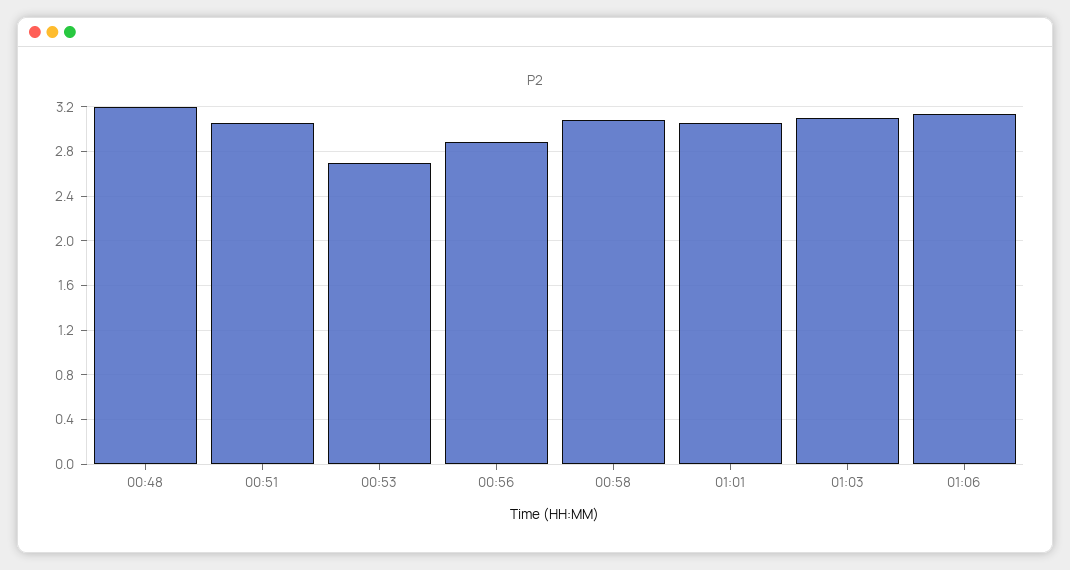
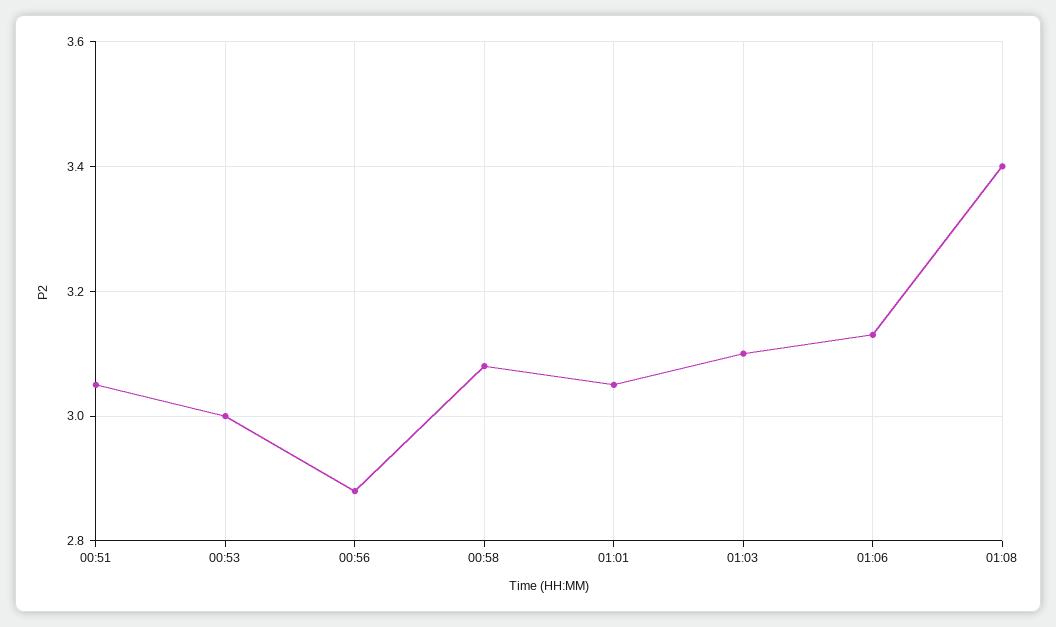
00:48: 3.2 -> none
00:53: 2.7 -> 3
01:08: none -> 3.4

